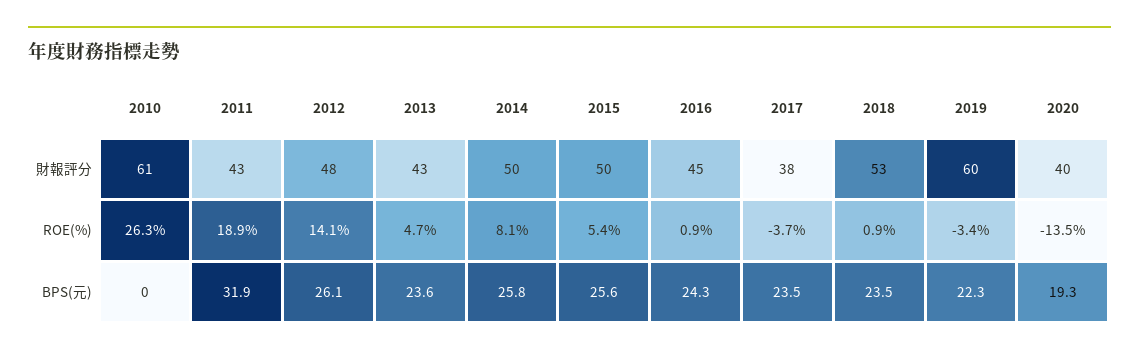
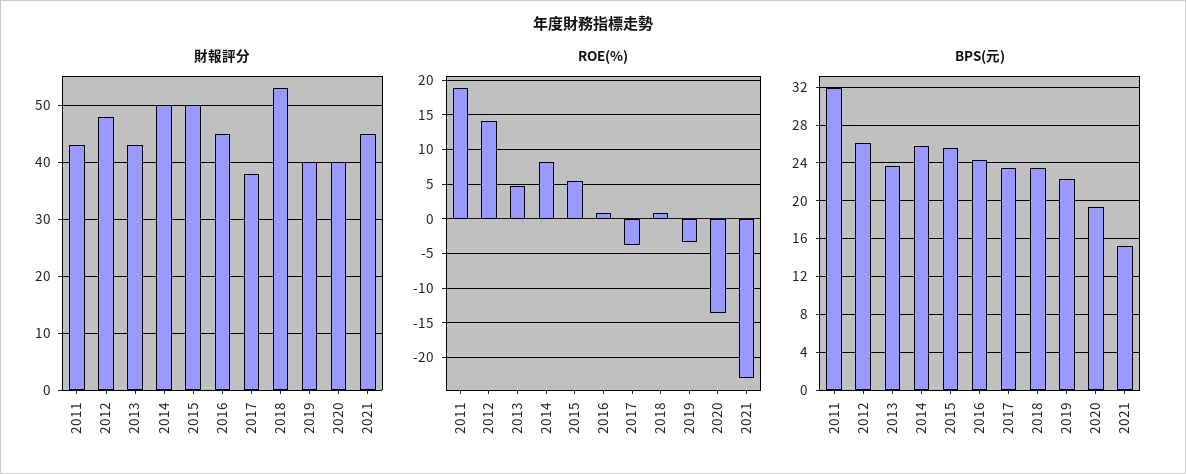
財報評分, 2010: 61 -> none
財報評分, 2019: 60 -> 40
ROE(%), 2010: 26.3 -> none
BPS(元), 2010: 0 -> none
財報評分, 2021: none -> 45
ROE(%), 2021: none -> -23
BPS(元), 2021: none -> 15

